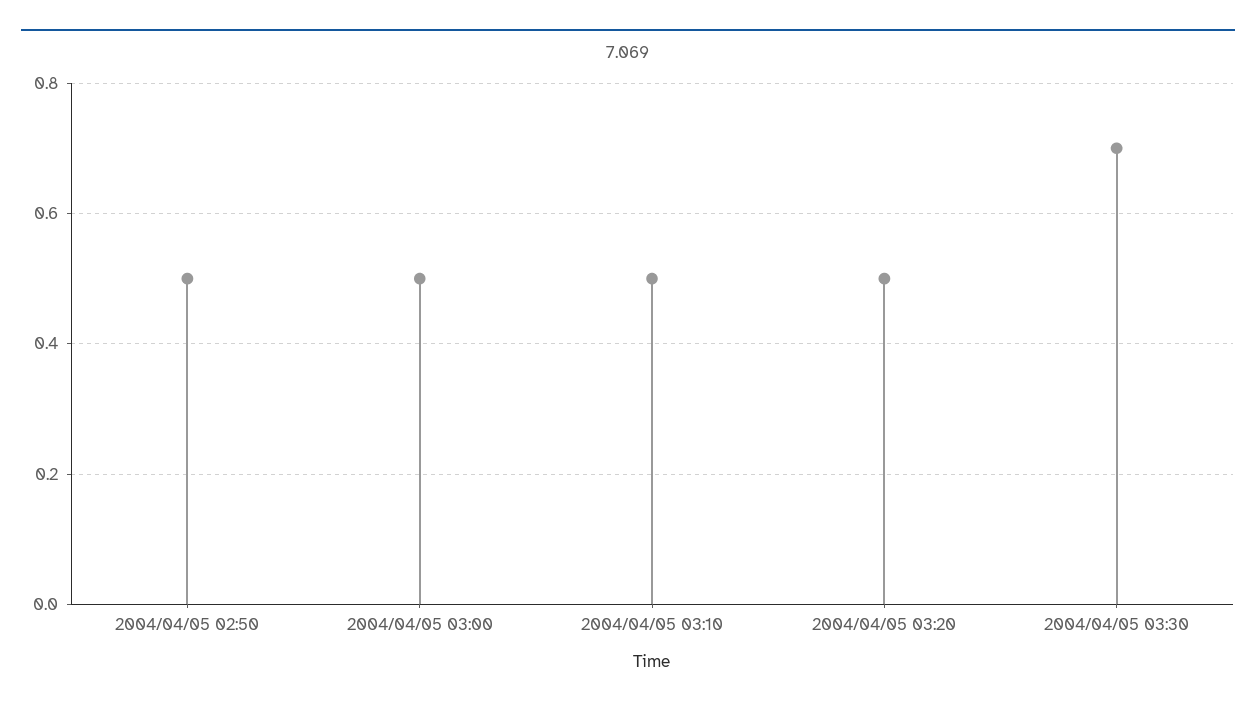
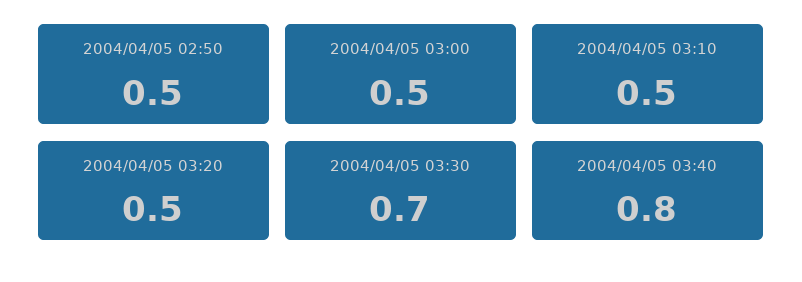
2004/04/05 03:40: none -> 0.8

